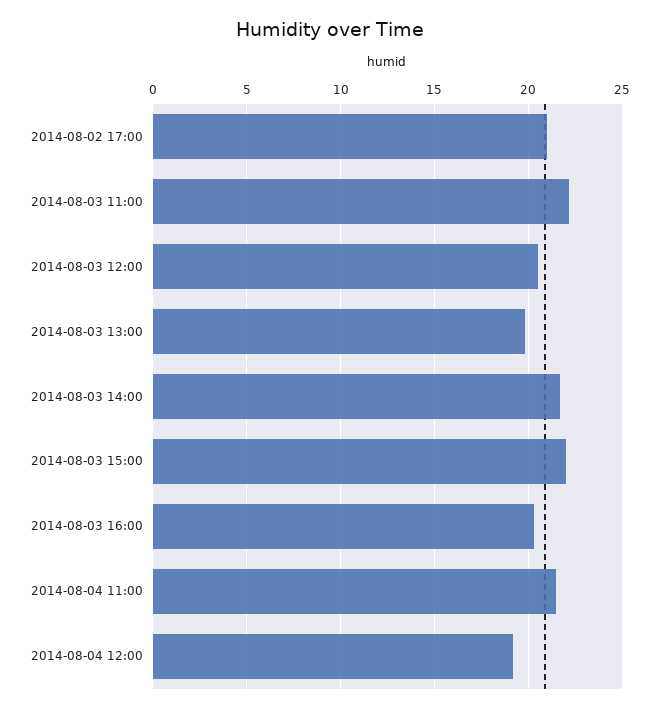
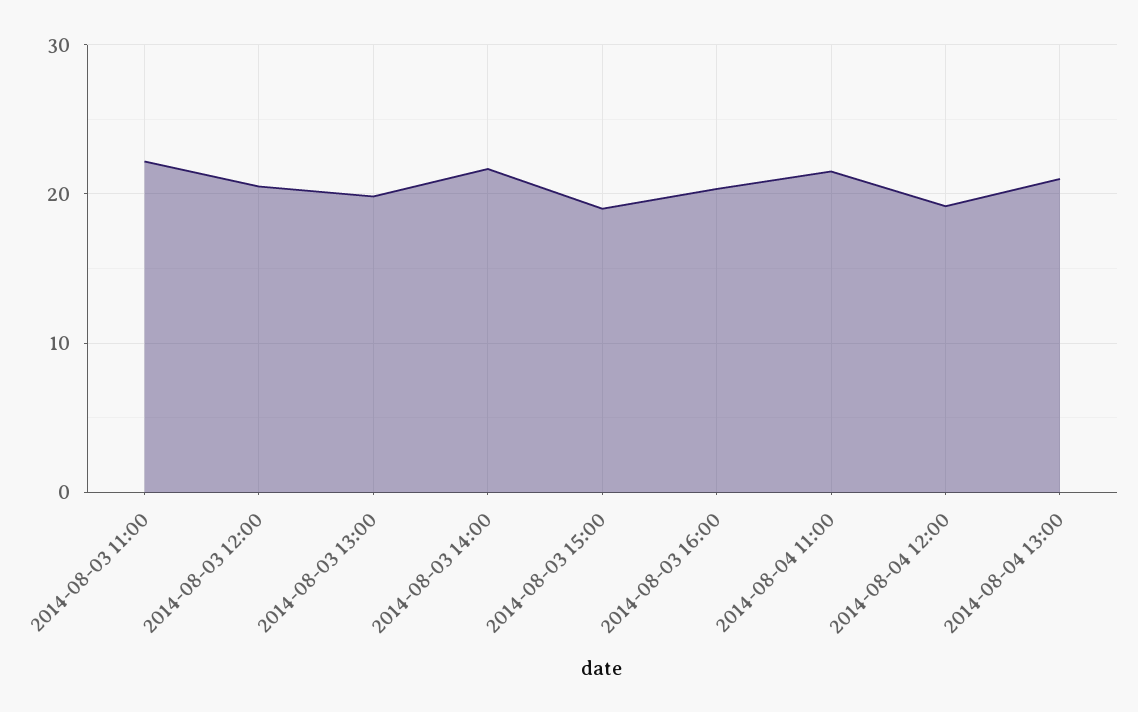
2014-08-02 17:00: 21 -> none
2014-08-03 15:00: 22 -> 19
2014-08-04 13:00: none -> 21

